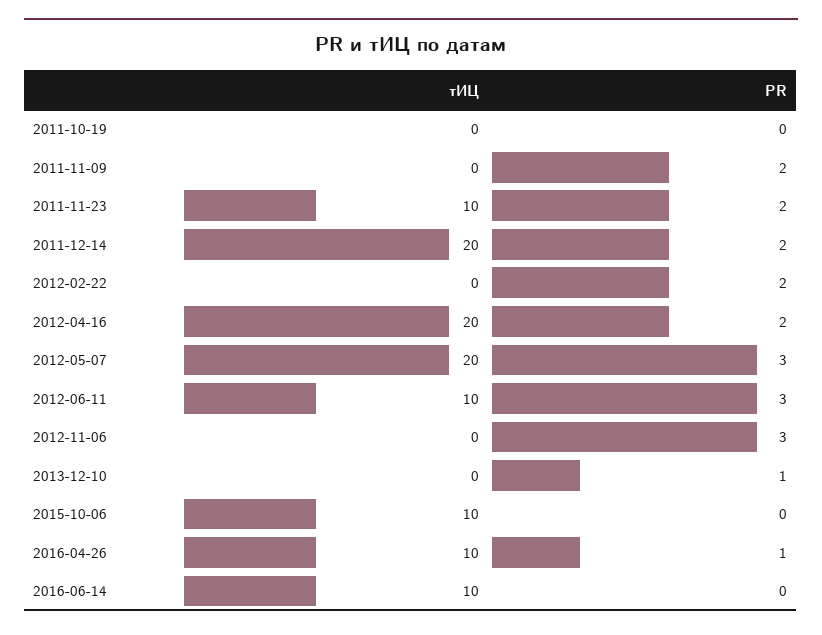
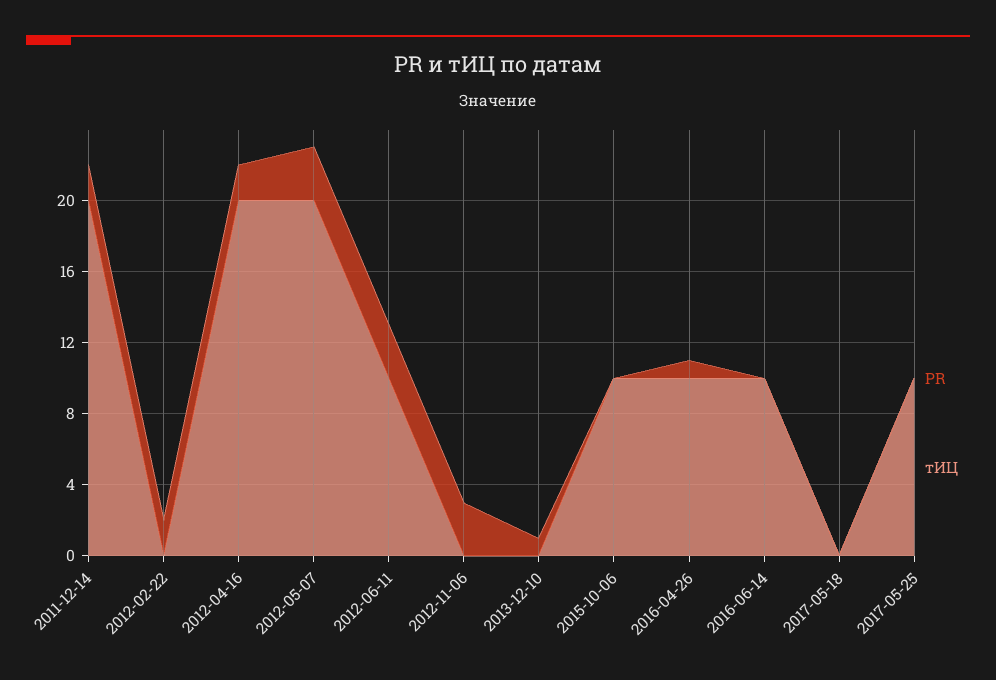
тИЦ, 2011-10-19: 0 -> none
PR, 2011-10-19: 0 -> none
тИЦ, 2011-11-09: 0 -> none
PR, 2011-11-09: 2 -> none
тИЦ, 2011-11-23: 10 -> none
PR, 2011-11-23: 2 -> none
PR, 2017-05-18: none -> 0
тИЦ, 2017-05-18: none -> 0
PR, 2017-05-25: none -> 0
тИЦ, 2017-05-25: none -> 10

